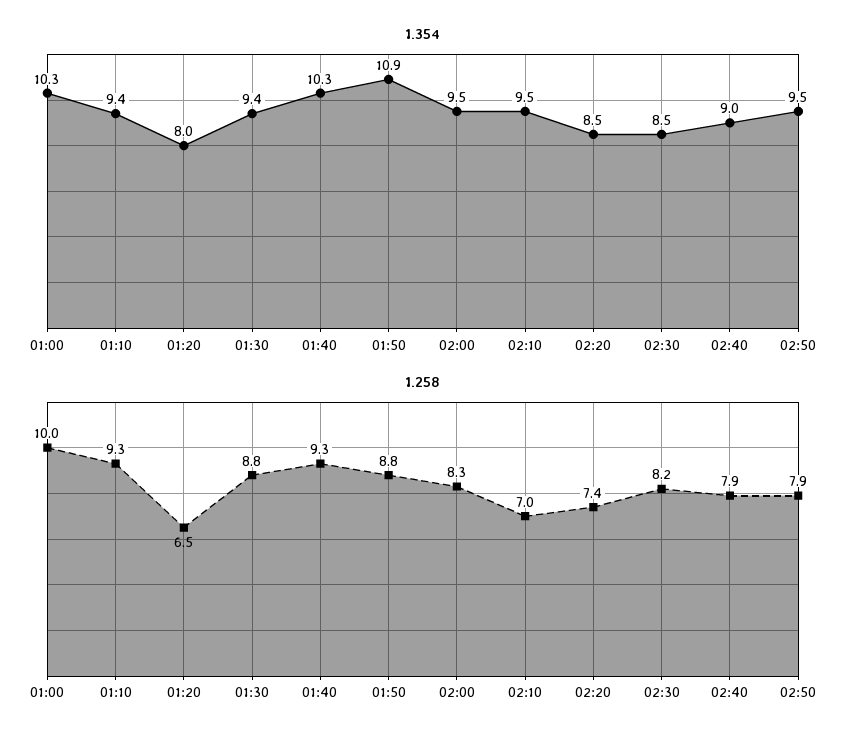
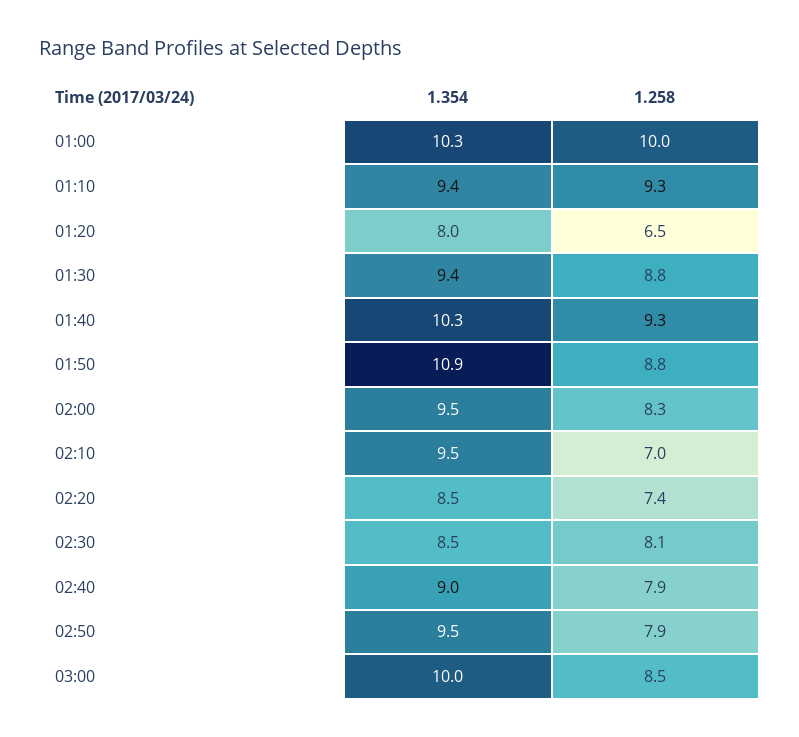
1.258, 02:30: 8.2 -> 8.1
1.354, 03:00: none -> 10
1.258, 03:00: none -> 8.5

